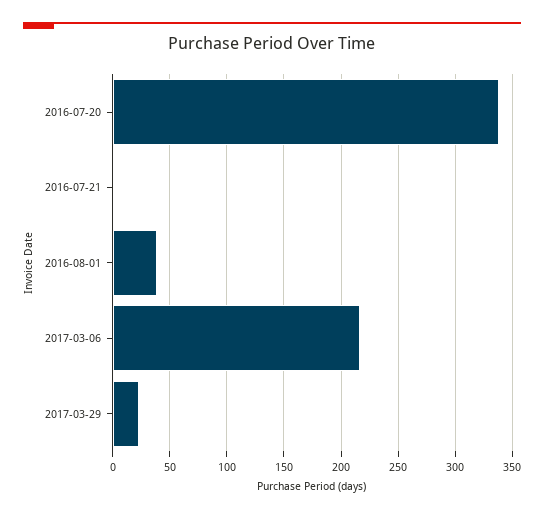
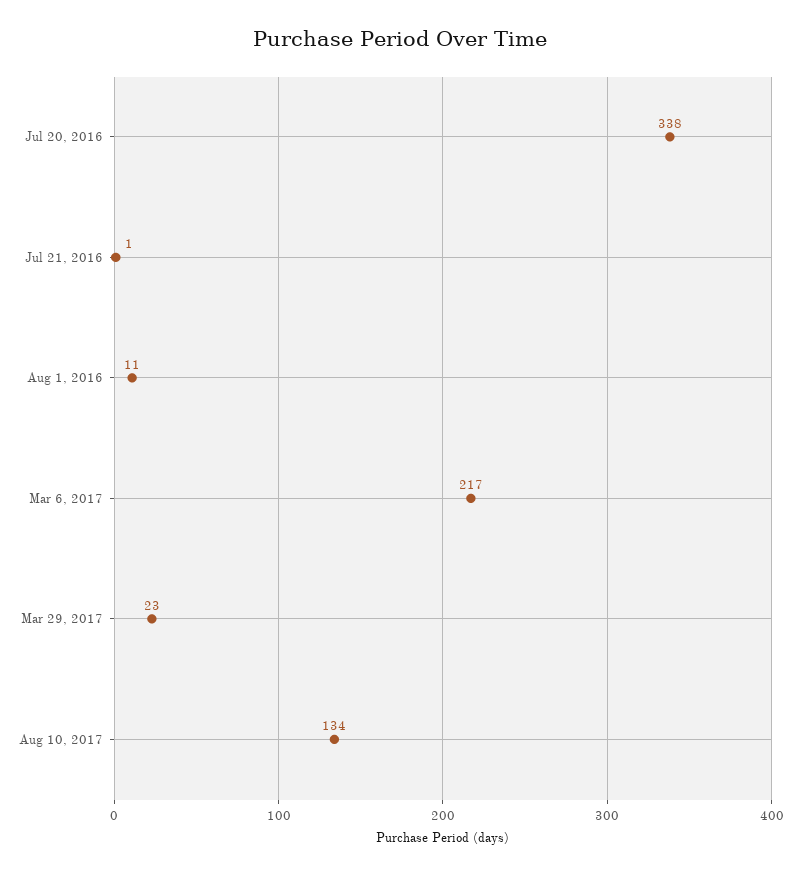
2016-08-01: 40 -> 11
Aug 10, 2017: none -> 134

